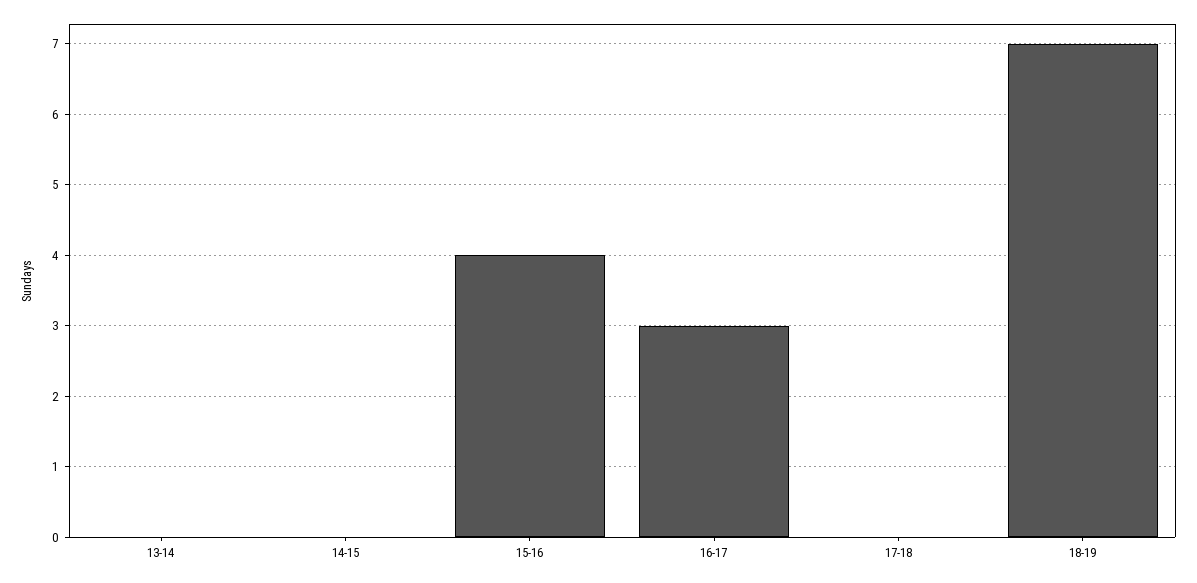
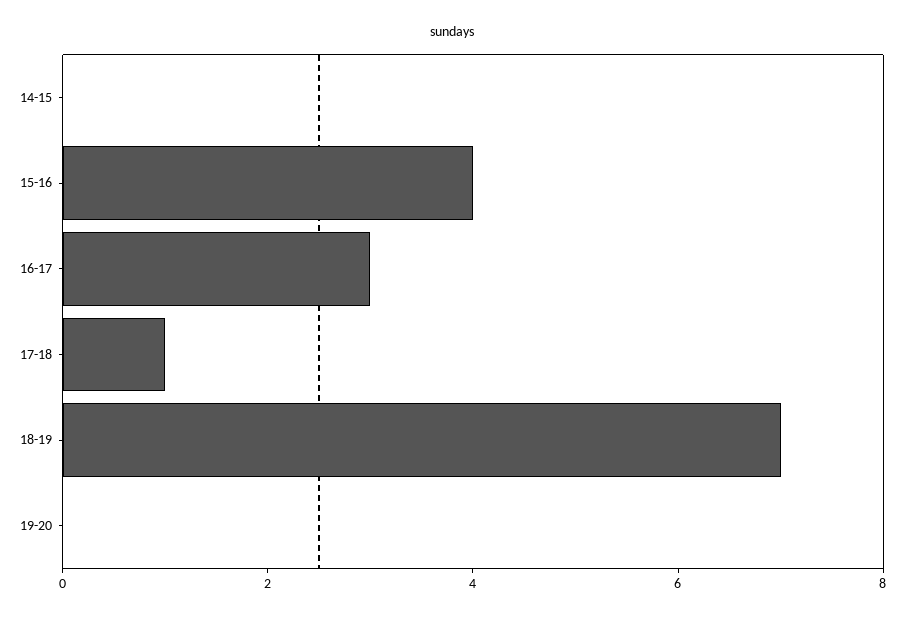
13-14: 0 -> none
17-18: 0 -> 1
19-20: none -> 0

